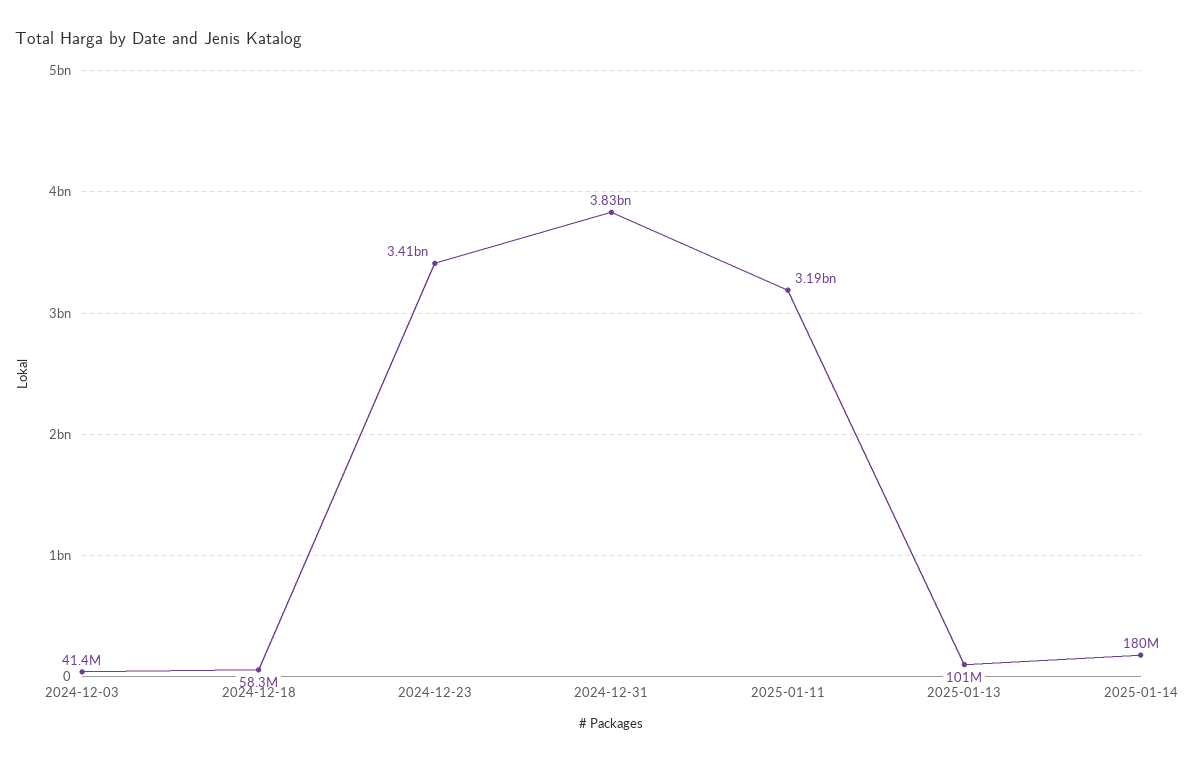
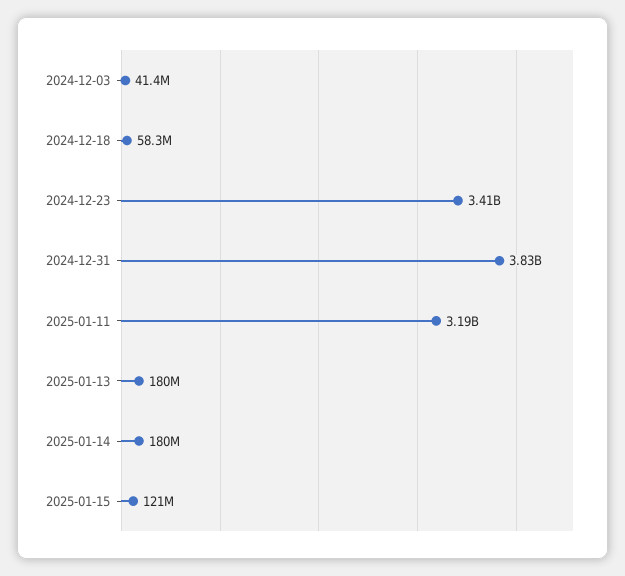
2025-01-13: 101000000 -> 180000000
2025-01-15: none -> 121000000

